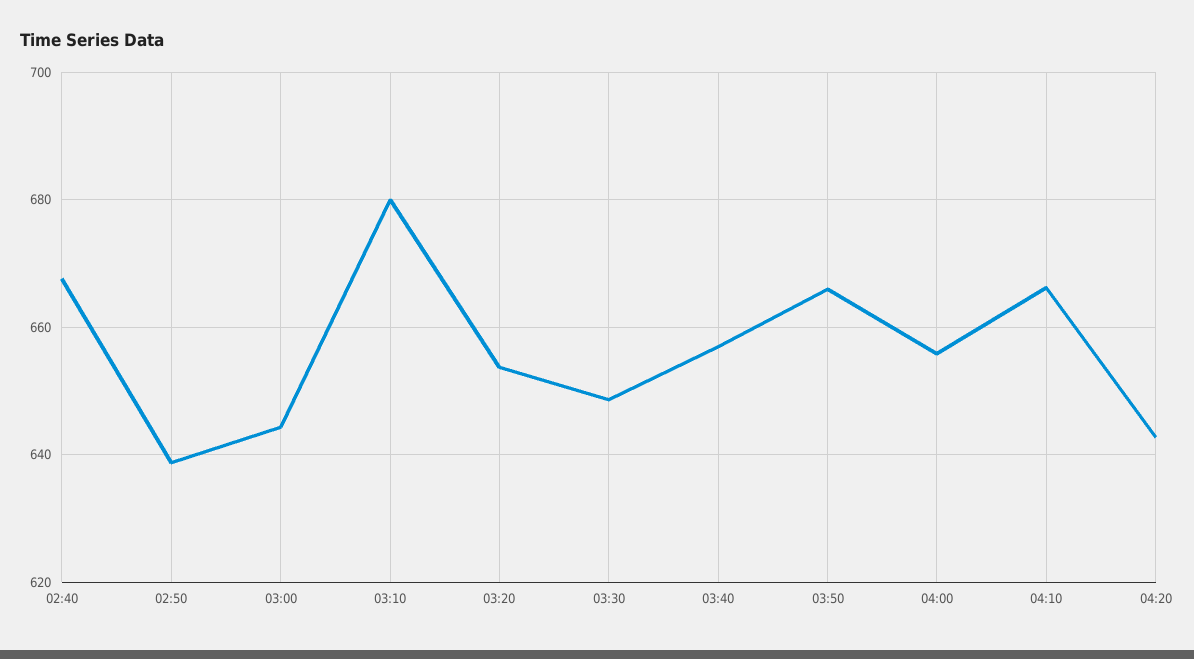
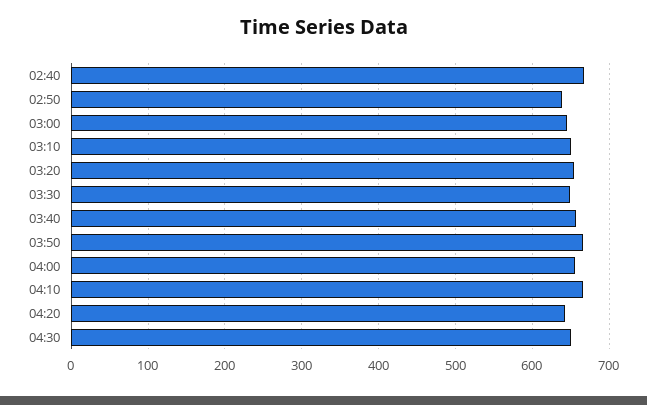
03:10: 680 -> 650
04:30: none -> 650

